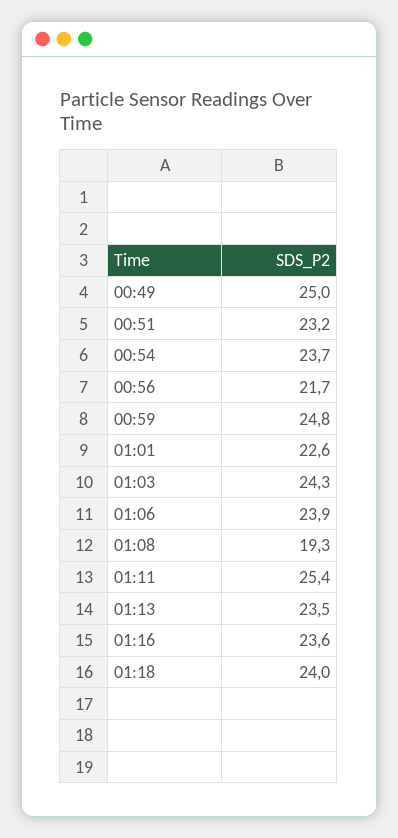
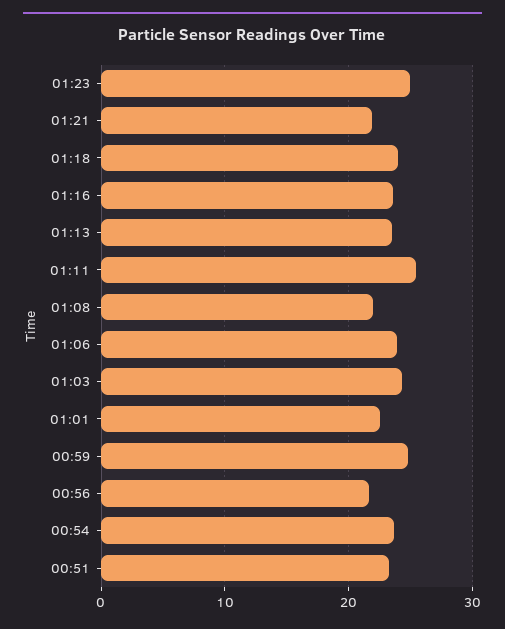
00:49: 25 -> none
01:08: 19.3 -> 22
01:23: none -> 25
01:21: none -> 22

